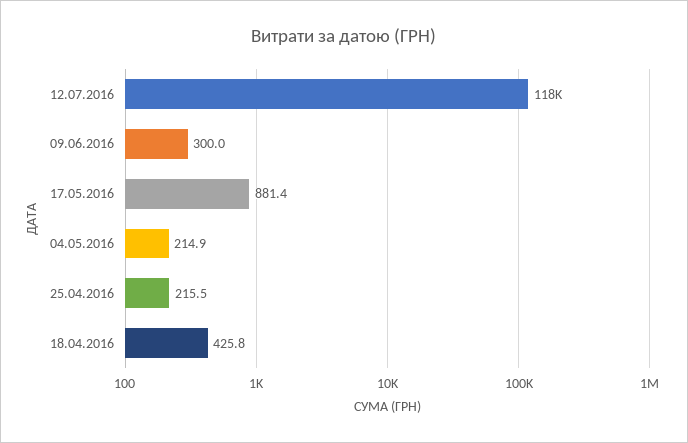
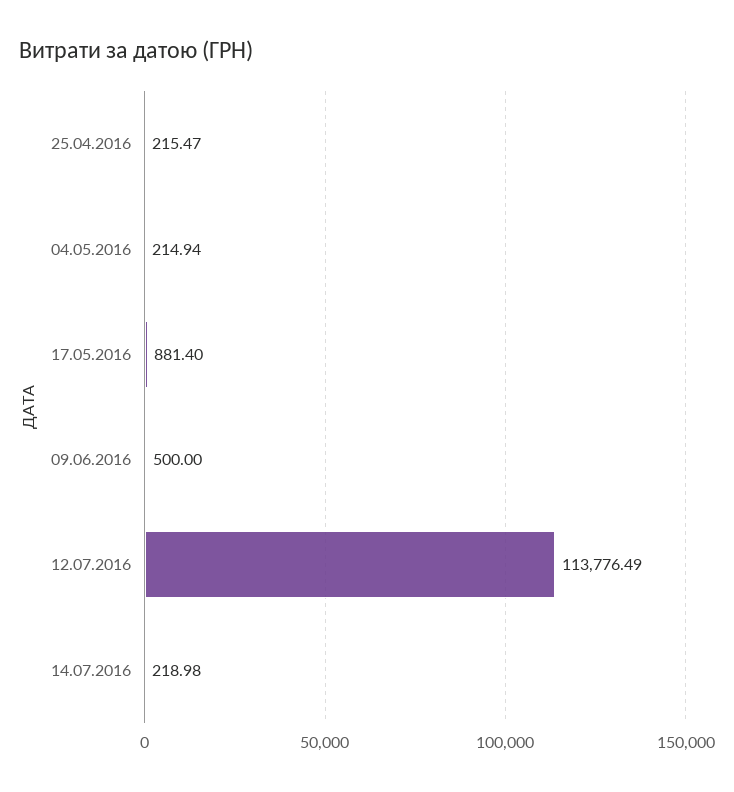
12.07.2016: 118000 -> 113776.49
09.06.2016: 300 -> 500
18.04.2016: 425.8 -> none
14.07.2016: none -> 218.98

